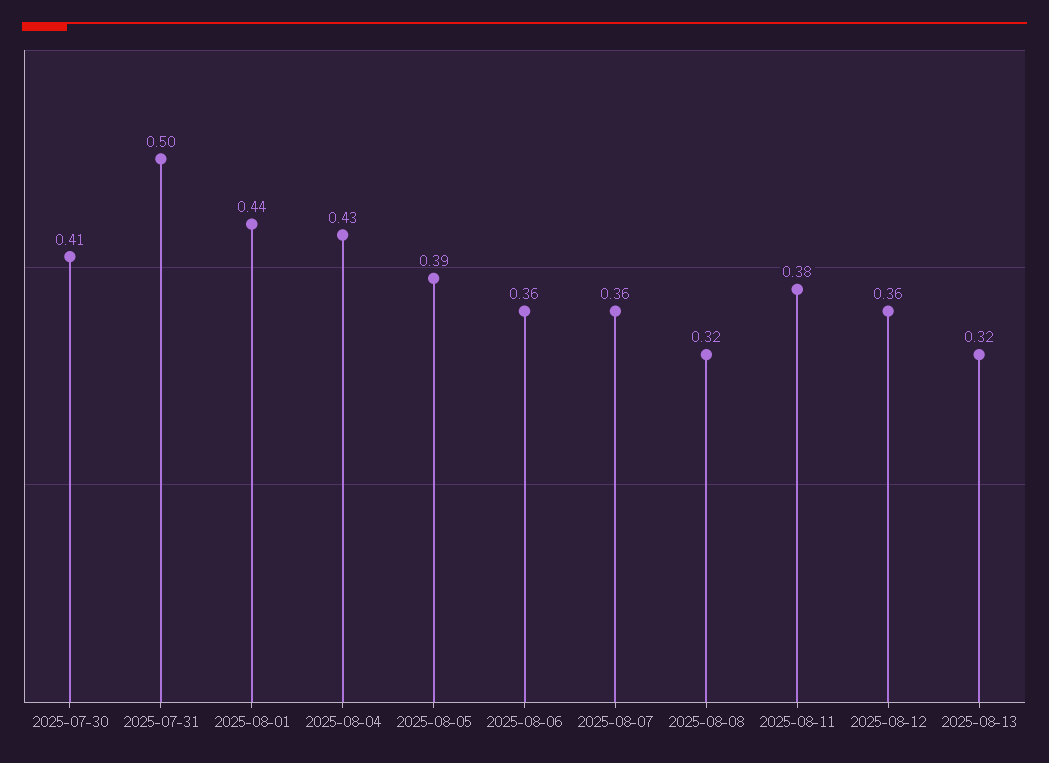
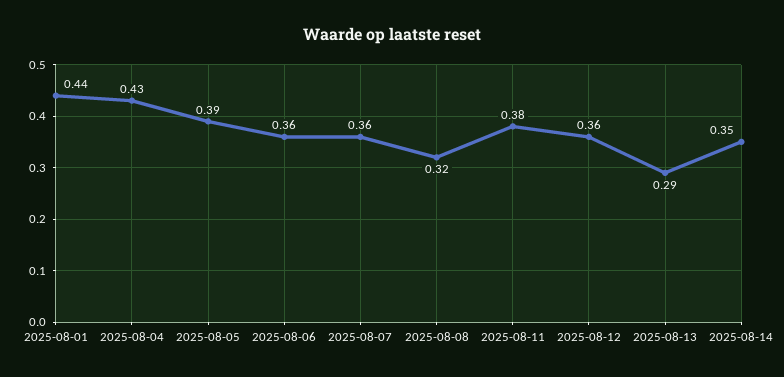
2025-07-30: 0.41 -> none
2025-07-31: 0.5 -> none
2025-08-13: 0.32 -> 0.29
2025-08-14: none -> 0.35

